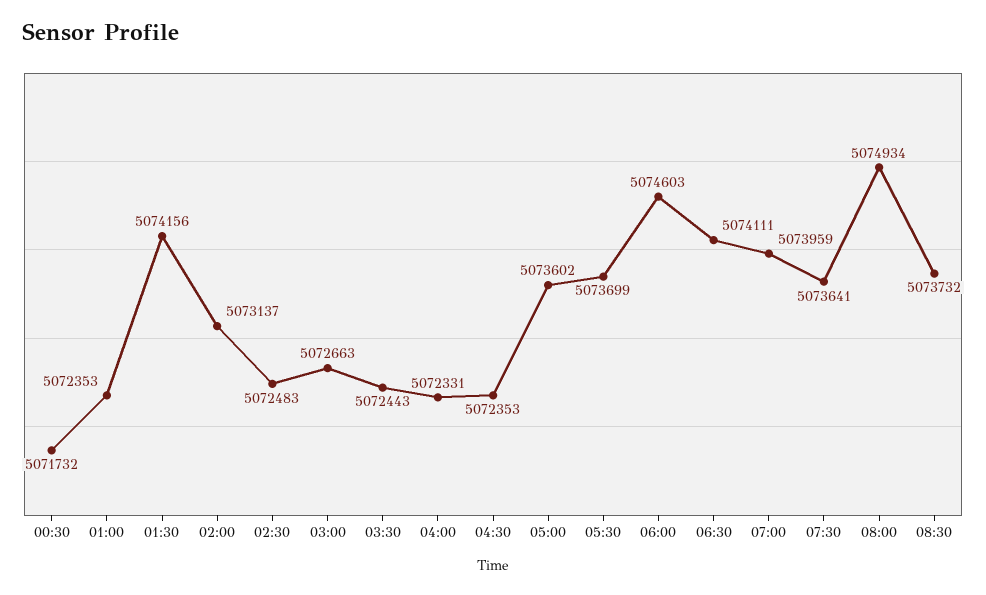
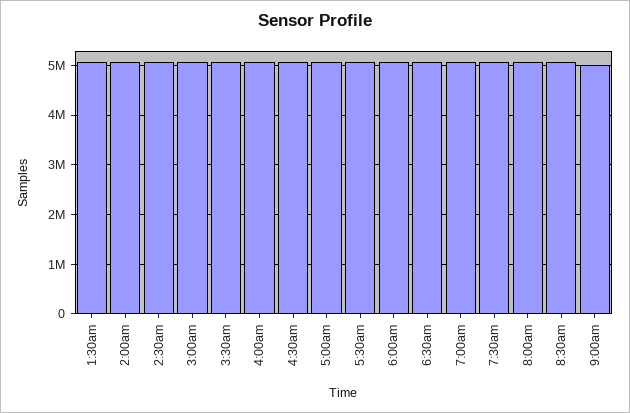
00:30: 5071732 -> none
01:00: 5072353 -> none
9:00am: none -> 5000000

